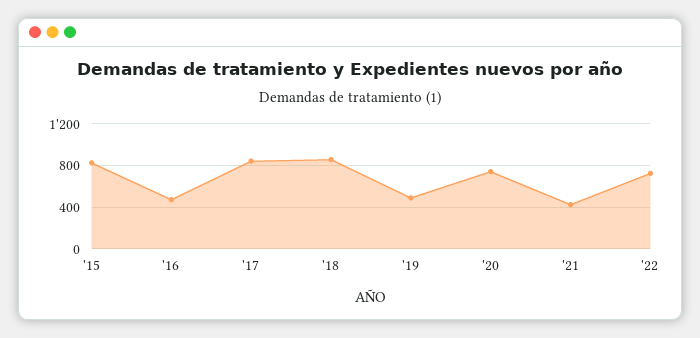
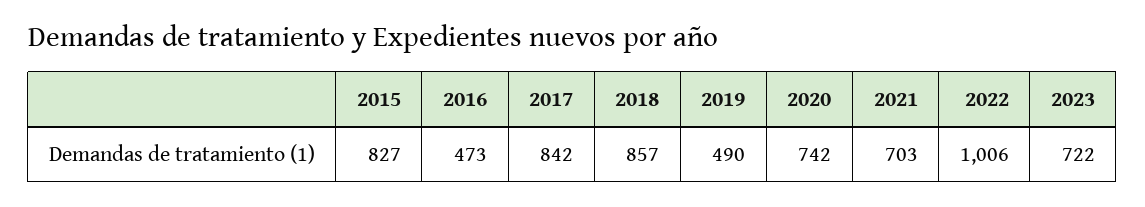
'21: 400 -> 703
'22: 700 -> 1006
2023: none -> 722

